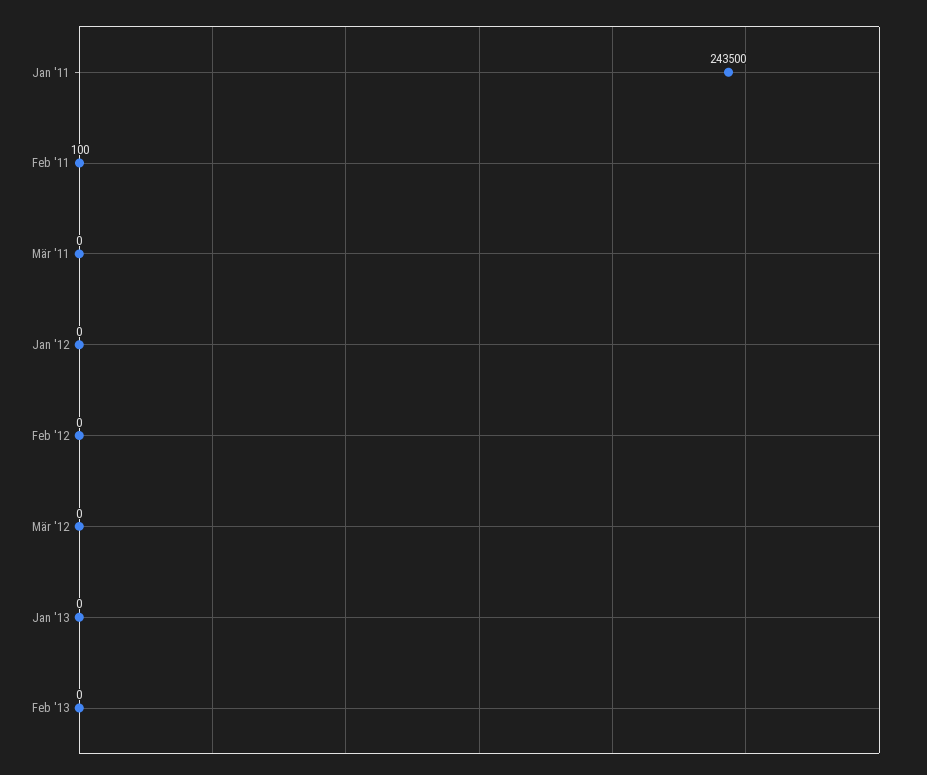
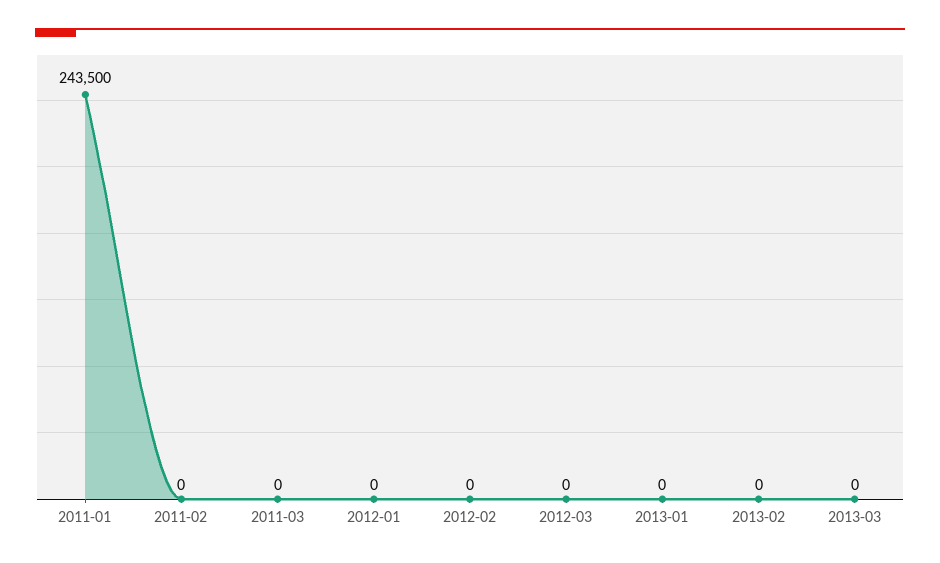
Feb '11: 100 -> 0
2013-03: none -> 0

